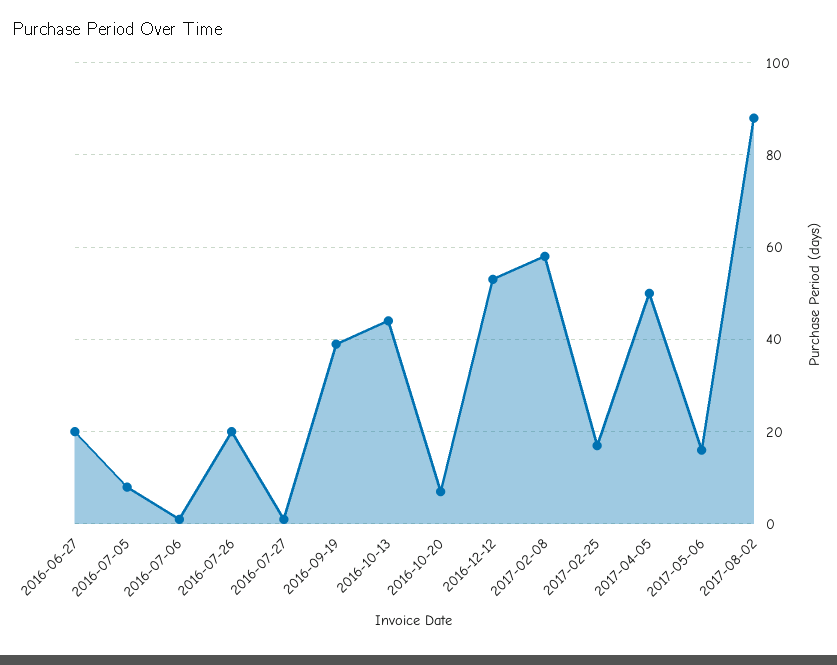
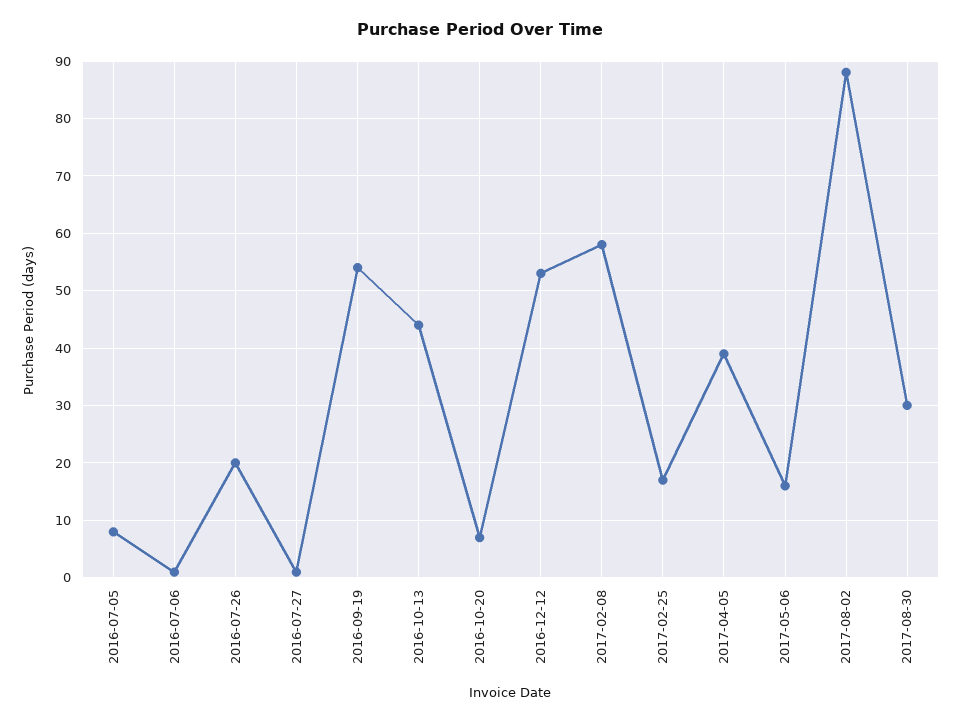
2016-06-27: 20 -> none
2016-09-19: 40 -> 55
2017-04-05: 50 -> 40
2017-08-30: none -> 30

